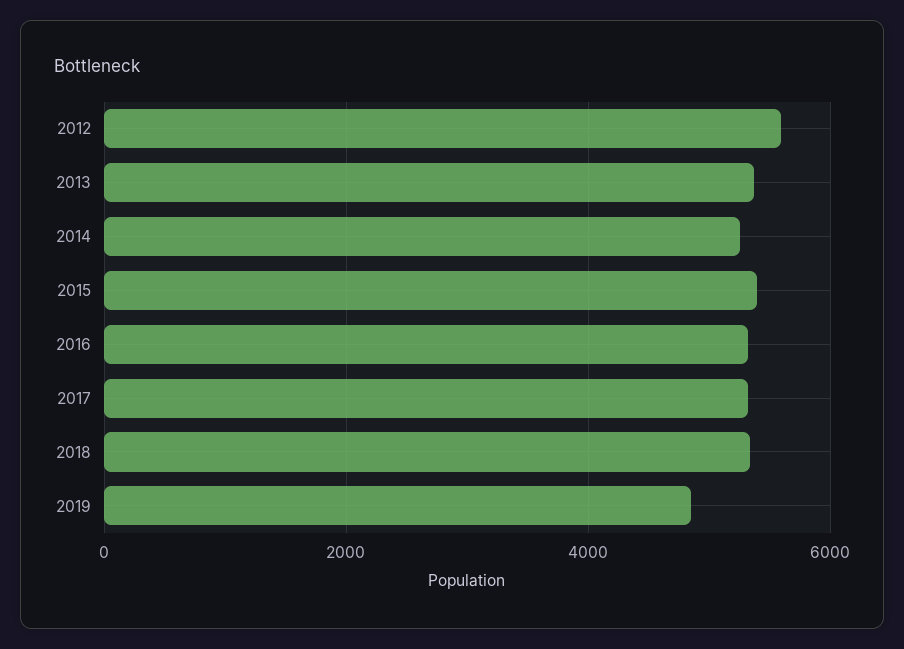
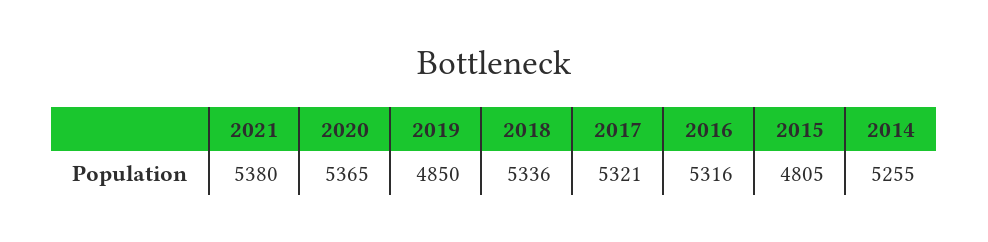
2012: 5600 -> none
2013: 5400 -> none
2015: 5400 -> 4805
2021: none -> 5380
2020: none -> 5365

